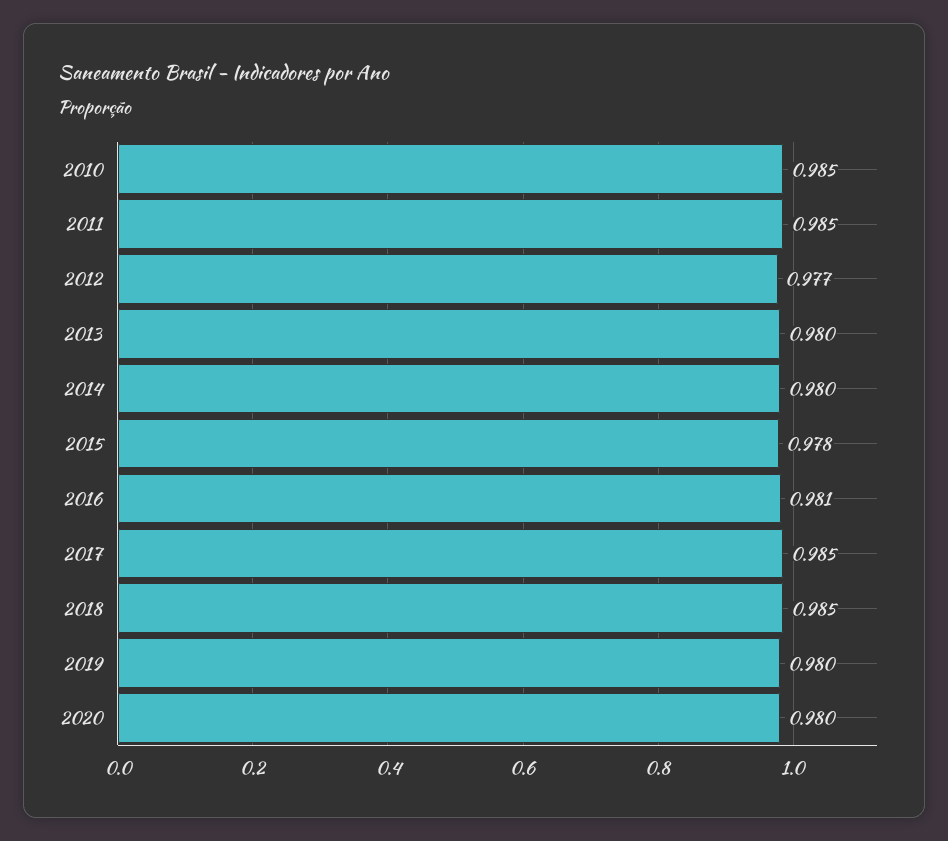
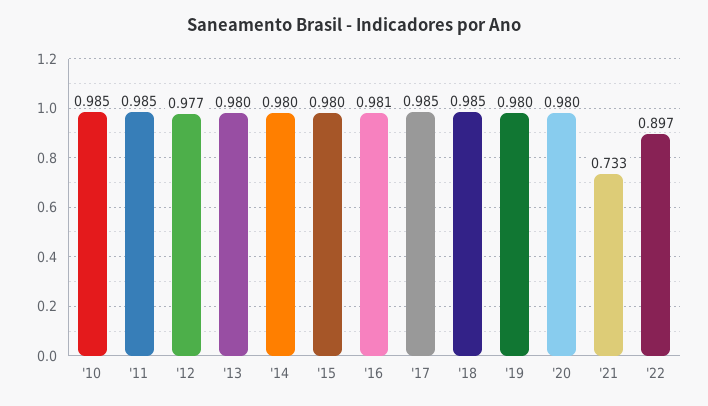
2015: 0.978 -> 0.98
'21: none -> 0.733
'22: none -> 0.897

